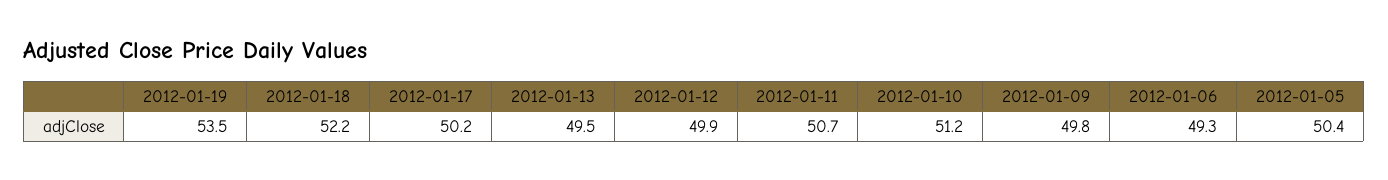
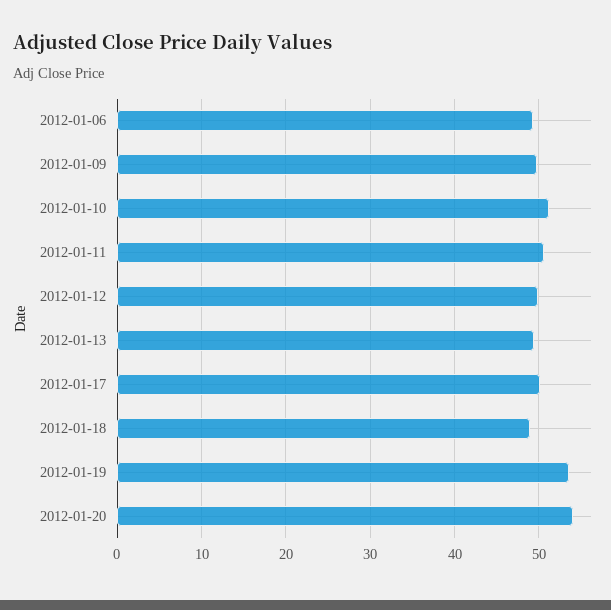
2012-01-18: 52.2 -> 49
2012-01-05: 50.4 -> none
2012-01-20: none -> 54

